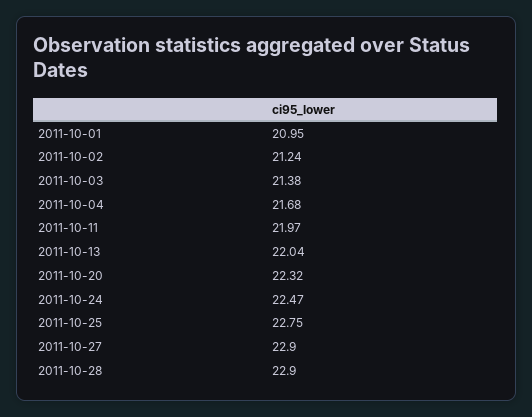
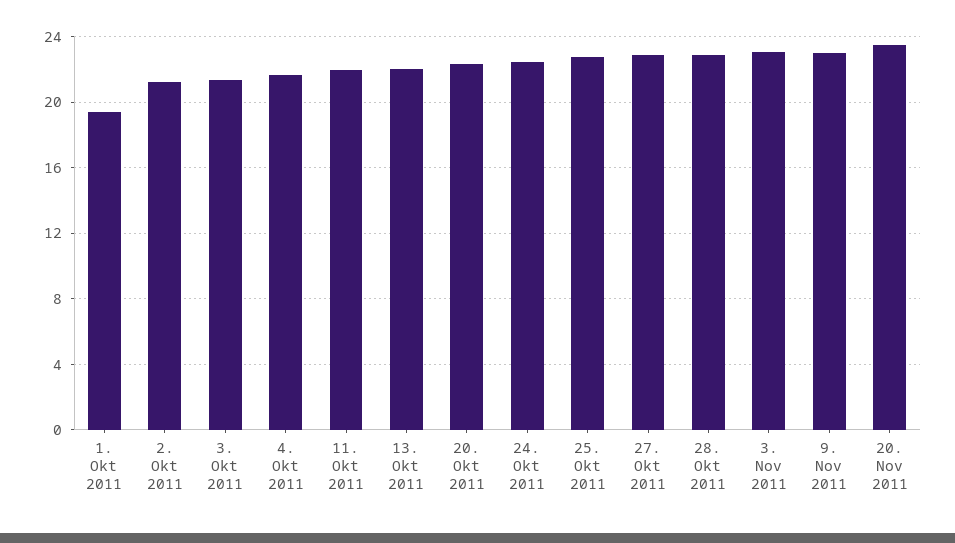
2011-10-01: 20.95 -> 19.5
3. Nov 2011: none -> 23
9. Nov 2011: none -> 23
20. Nov 2011: none -> 23.5

